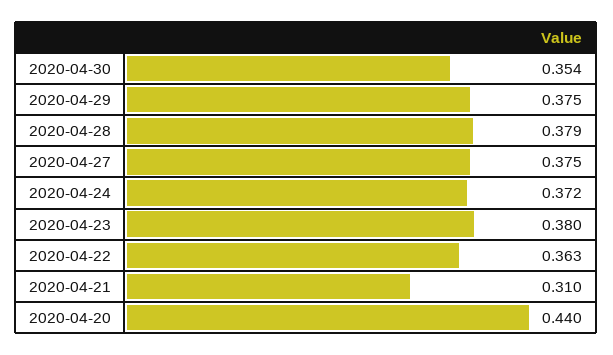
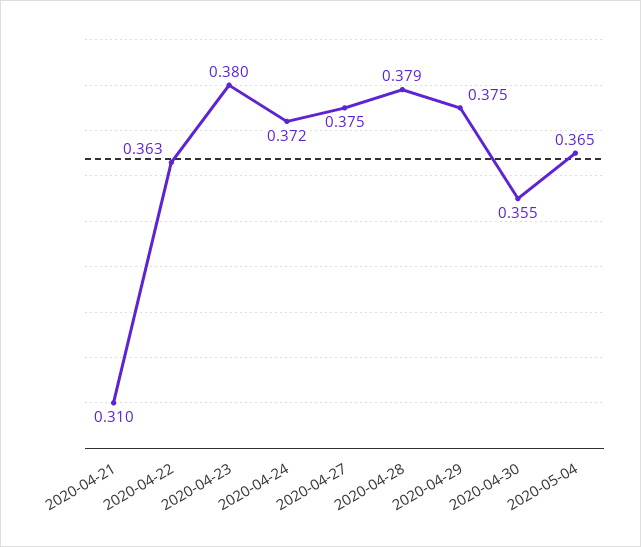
2020-04-30: 0.354 -> 0.355
2020-04-20: 0.44 -> none
2020-05-04: none -> 0.365

